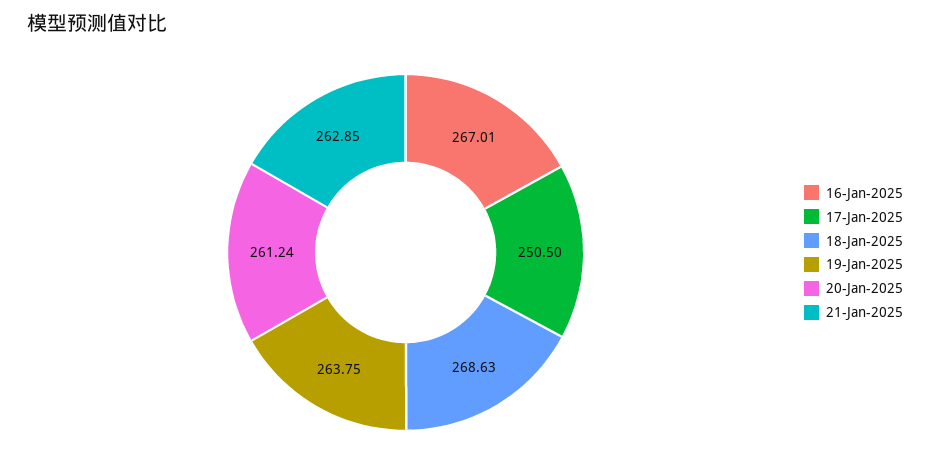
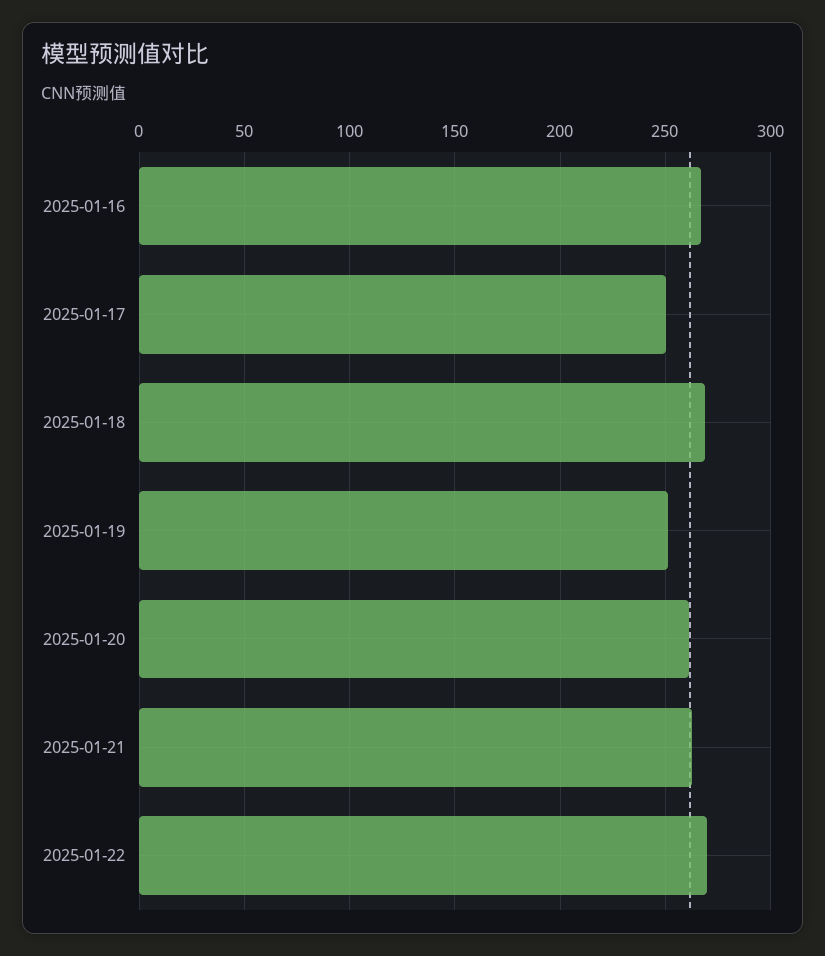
19-Jan-2025: 263.75 -> 250
2025-01-22: none -> 270

